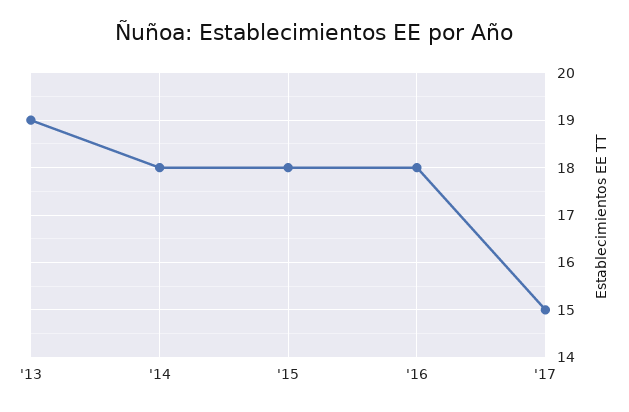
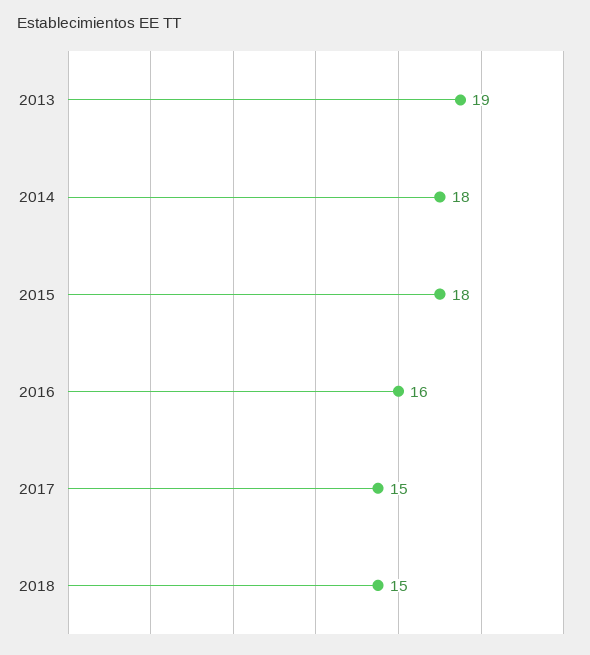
'16: 18 -> 16
2018: none -> 15

